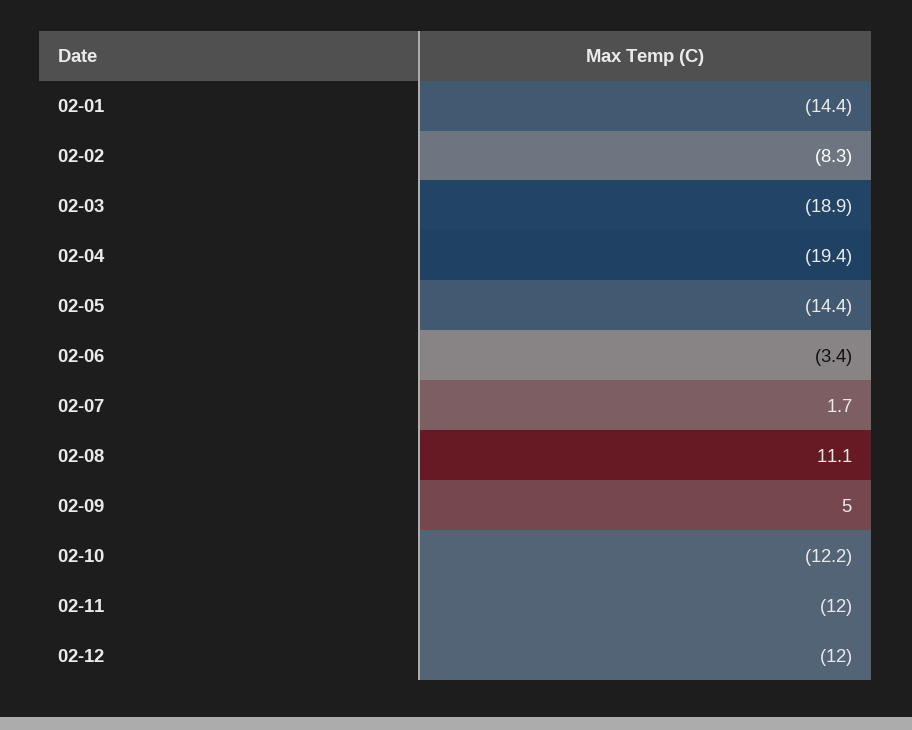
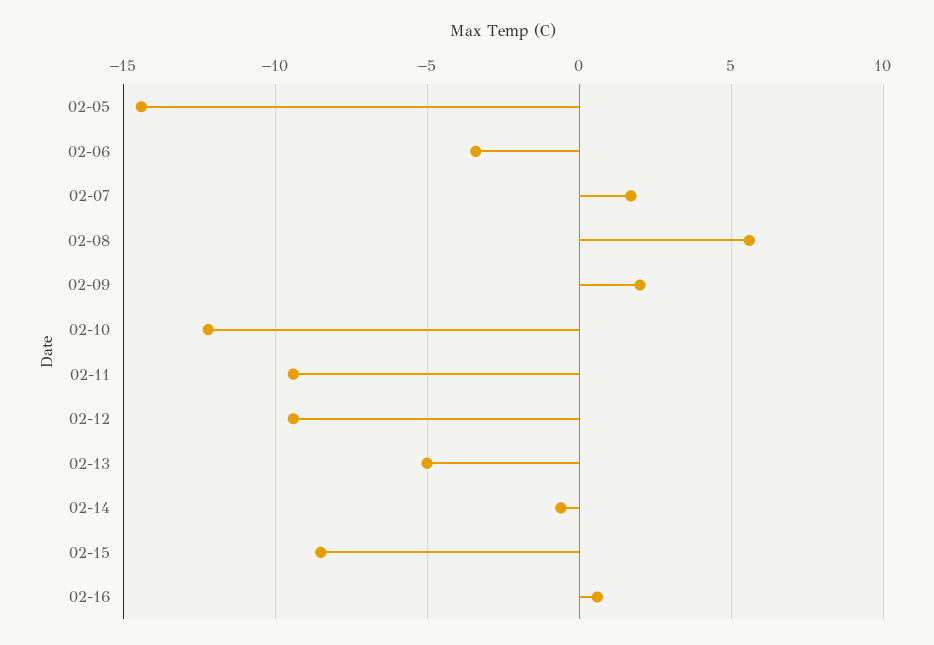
02-01: -14.4 -> none
02-02: -8.3 -> none
02-03: -18.9 -> none
02-04: -19.4 -> none
02-08: 11.1 -> 5.5
02-09: 5 -> 2
02-11: -12 -> -9.5
02-12: -12 -> -9.5
02-13: none -> -5
02-14: none -> -0.5
02-15: none -> -8.5
02-16: none -> 0.5

